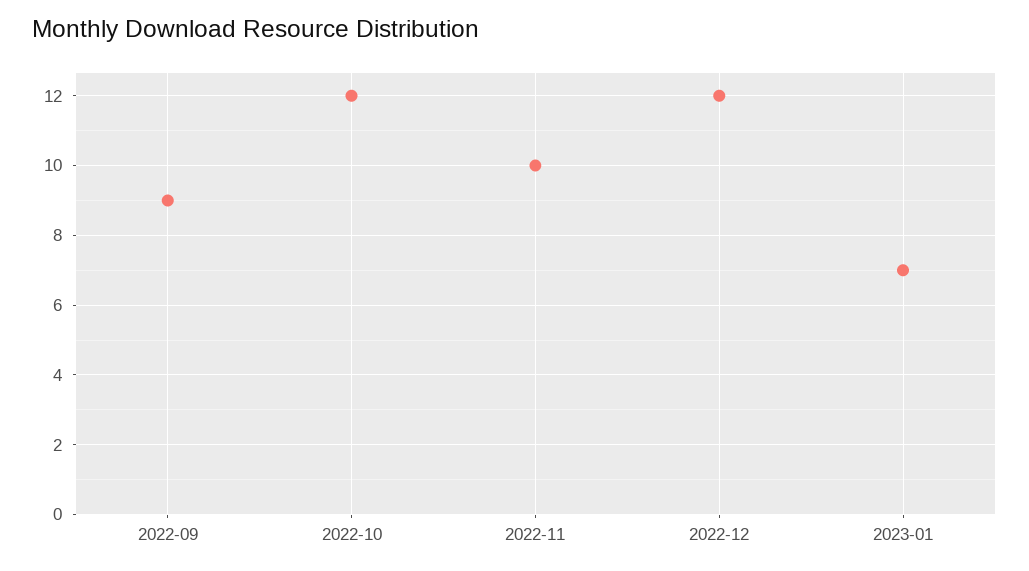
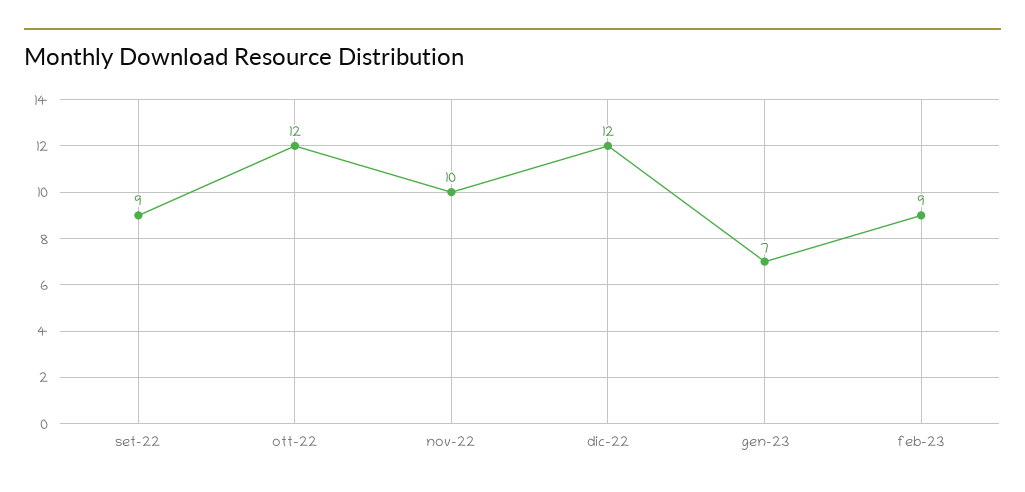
feb-23: none -> 9

